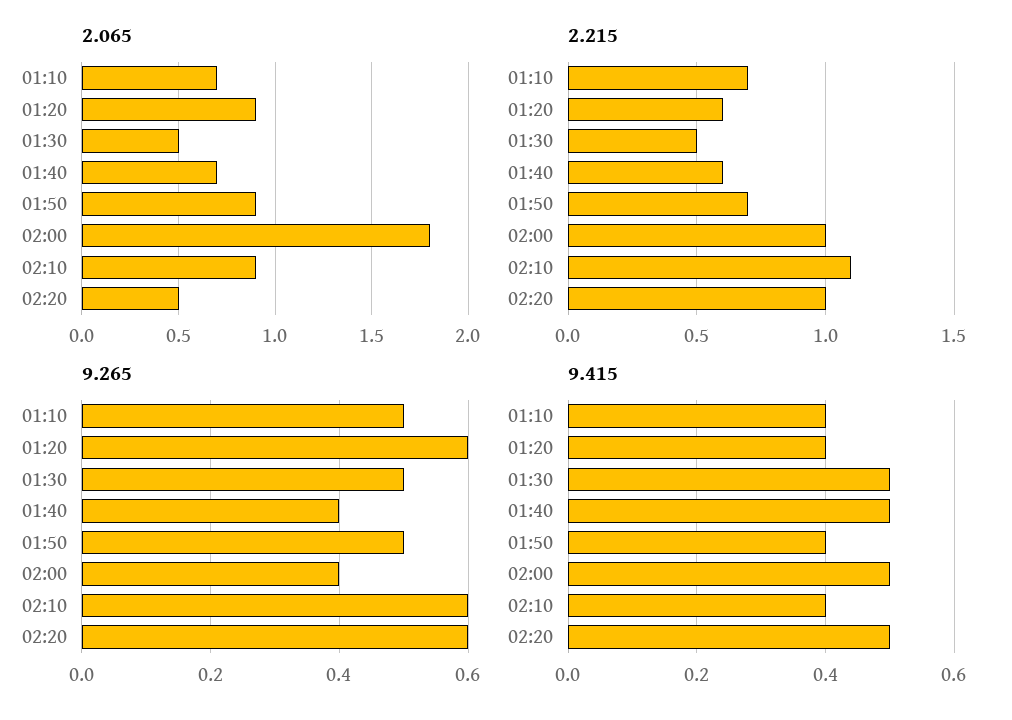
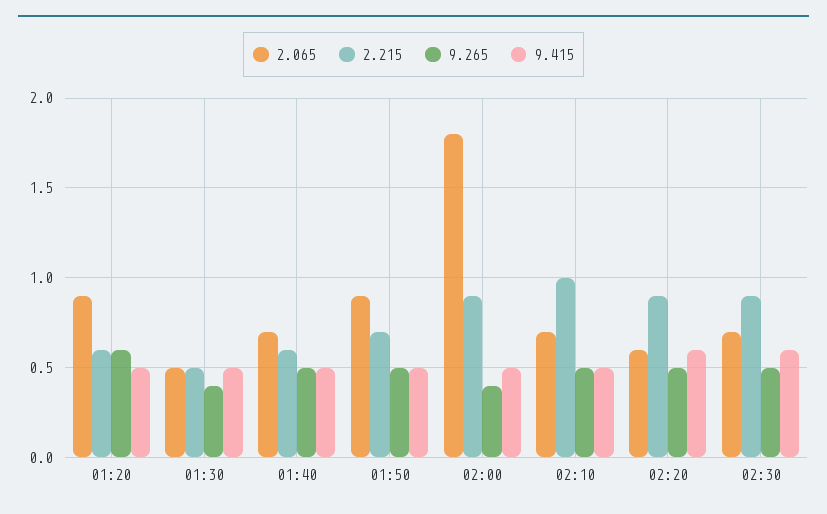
2.065, 01:10: 0.7 -> none
2.065, 02:10: 0.9 -> 0.7
2.065, 02:20: 0.5 -> 0.6
2.215, 01:10: 0.7 -> none
2.215, 02:00: 1 -> 0.9
2.215, 02:10: 1.1 -> 1
2.215, 02:20: 1 -> 0.9
9.265, 01:10: 0.5 -> none
9.265, 01:30: 0.5 -> 0.4
9.265, 01:40: 0.4 -> 0.5
9.265, 02:10: 0.6 -> 0.5
9.265, 02:20: 0.6 -> 0.5
9.415, 01:10: 0.4 -> none
9.415, 01:20: 0.4 -> 0.5
9.415, 01:50: 0.4 -> 0.5
9.415, 02:10: 0.4 -> 0.5
9.415, 02:20: 0.5 -> 0.6
2.065, 02:30: none -> 0.7
2.215, 02:30: none -> 0.9
9.265, 02:30: none -> 0.5
9.415, 02:30: none -> 0.6

